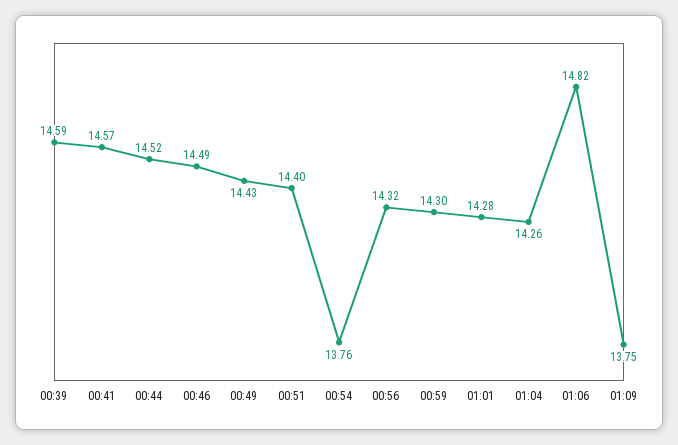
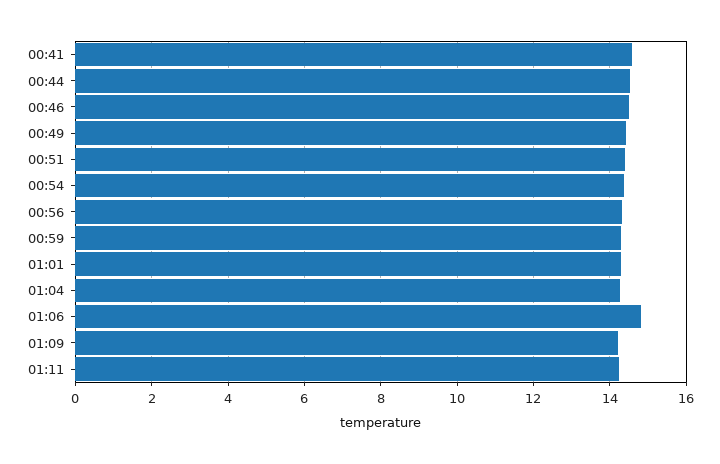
00:39: 14.59 -> none
00:54: 13.76 -> 14.4
01:09: 13.75 -> 14.2
01:11: none -> 14.2

